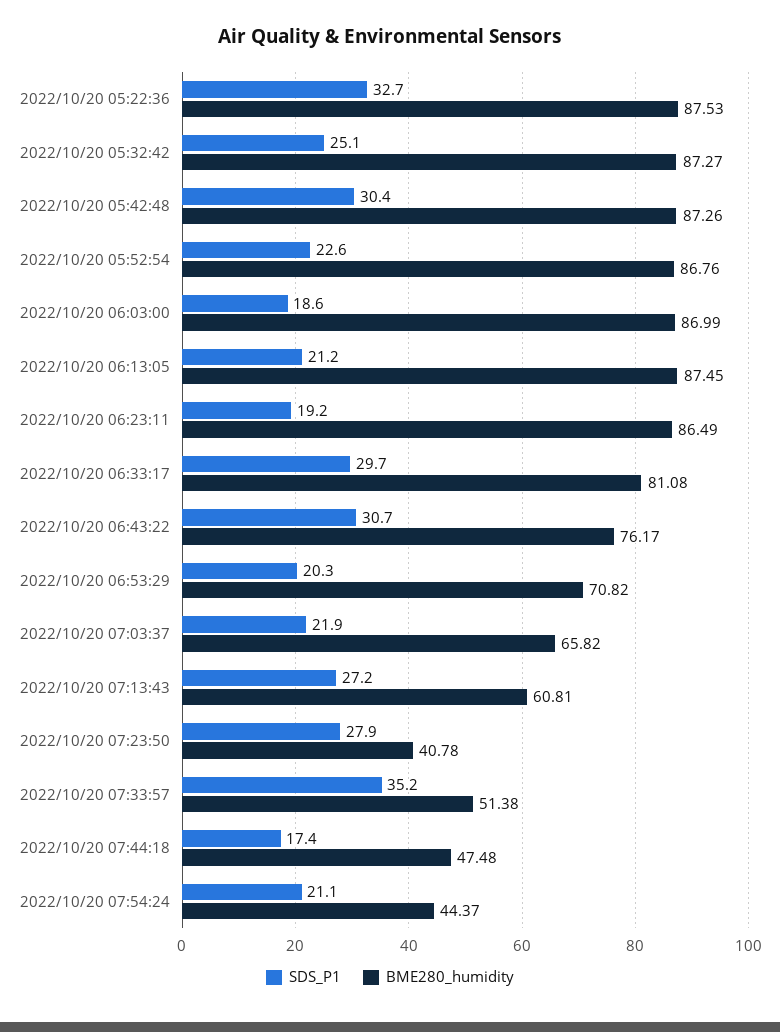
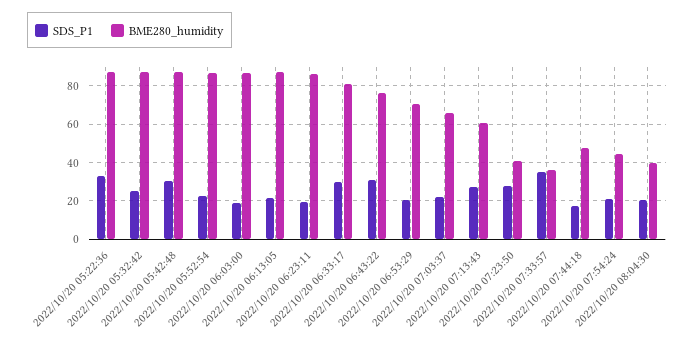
BME280_humidity, 2022/10/20 07:33:57: 51.38 -> 35
SDS_P1, 2022/10/20 08:04:30: none -> 20
BME280_humidity, 2022/10/20 08:04:30: none -> 40

